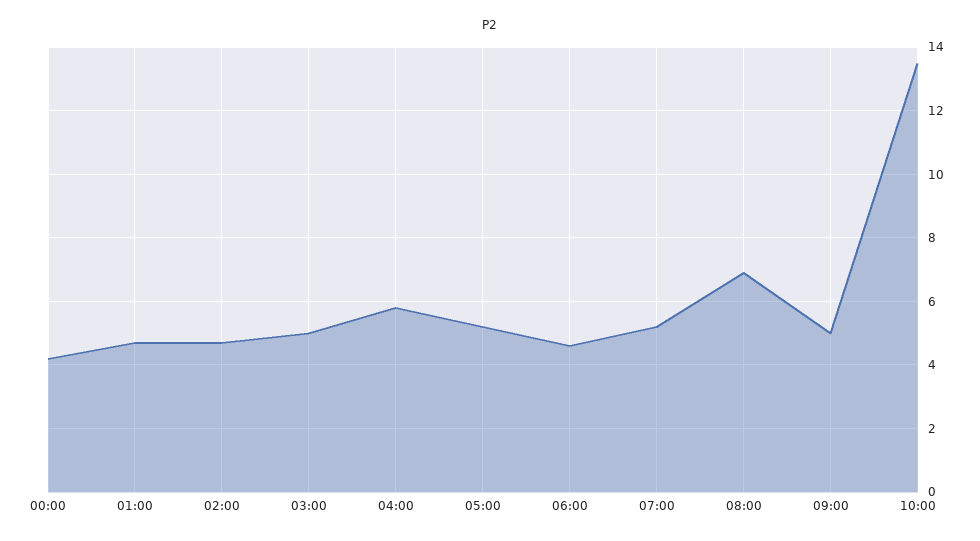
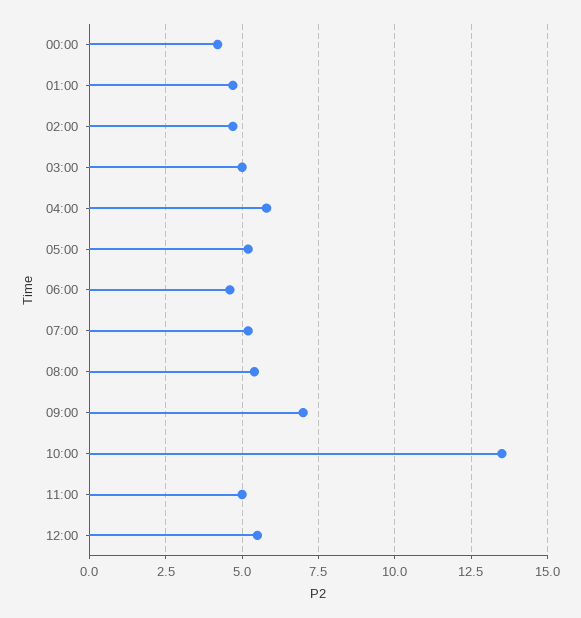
08:00: 7 -> 5.5
09:00: 5 -> 7
11:00: none -> 5
12:00: none -> 5.5

